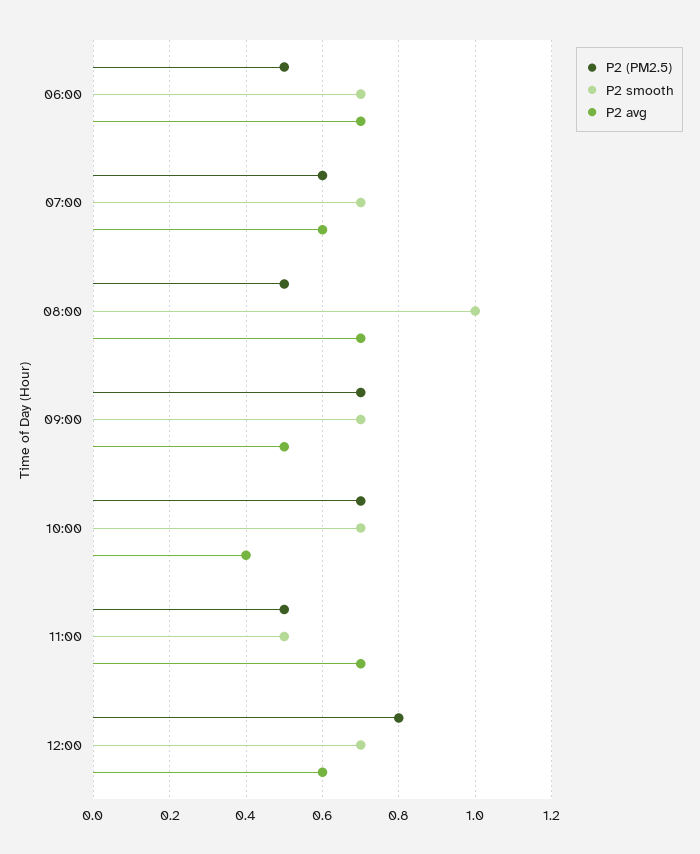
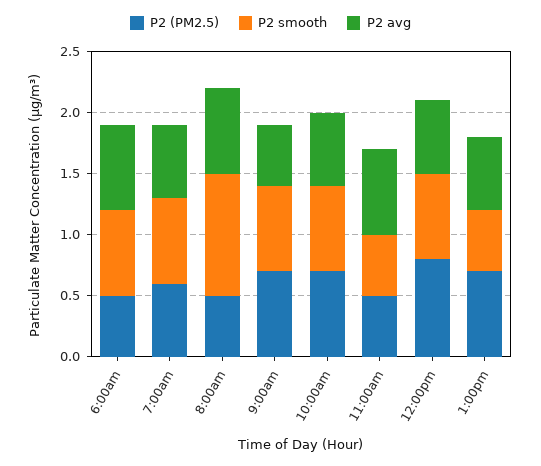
P2 avg, 10:00: 0.4 -> 0.6
P2 (PM2.5), 1:00pm: none -> 0.7
P2 smooth, 1:00pm: none -> 0.5
P2 avg, 1:00pm: none -> 0.6

